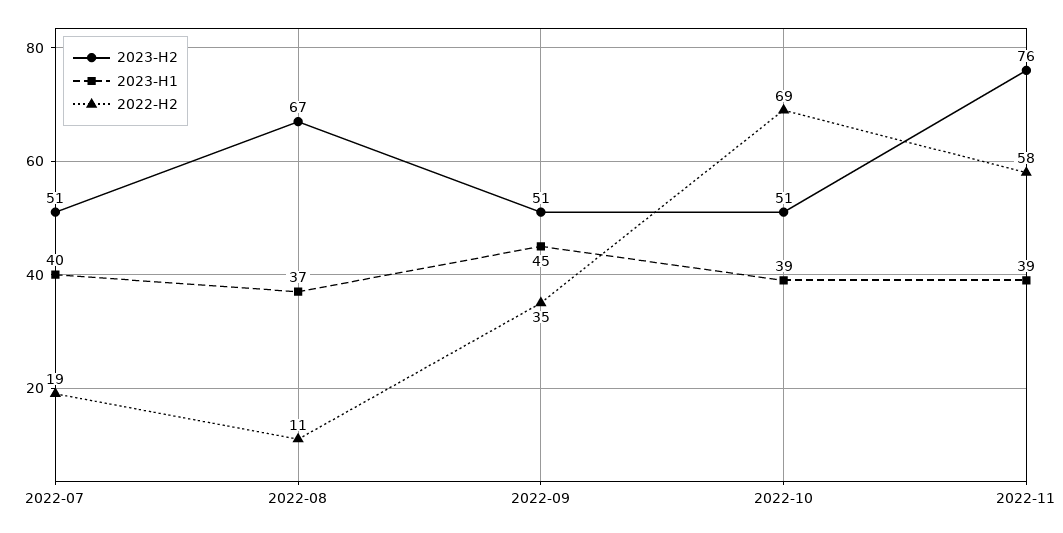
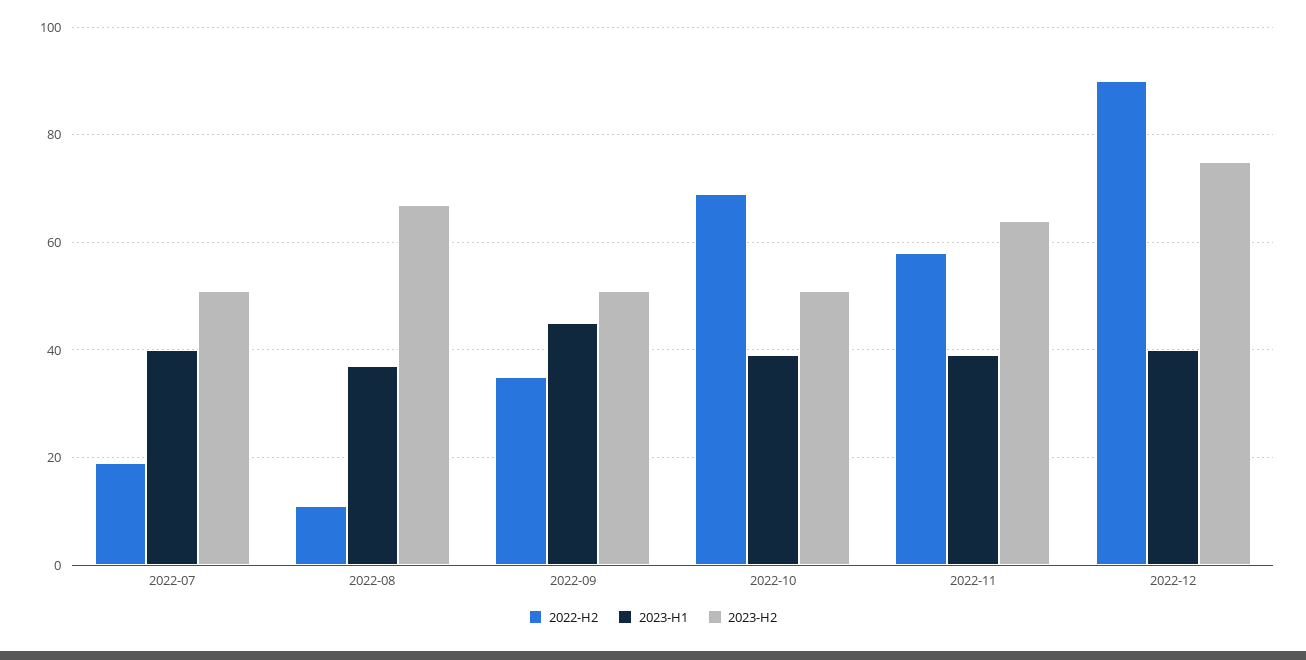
2023-H2, 2022-11: 76 -> 65
2022-H2, 2022-12: none -> 90
2023-H1, 2022-12: none -> 40
2023-H2, 2022-12: none -> 75

